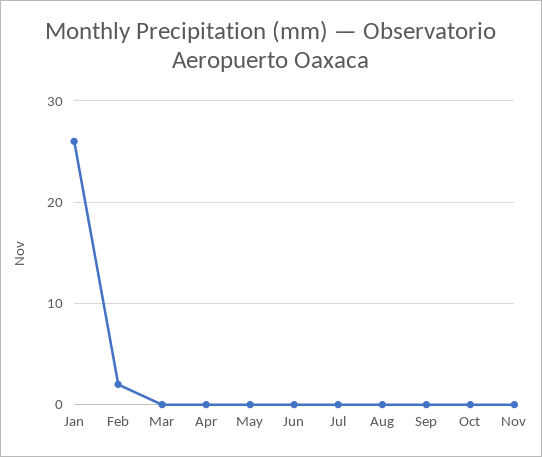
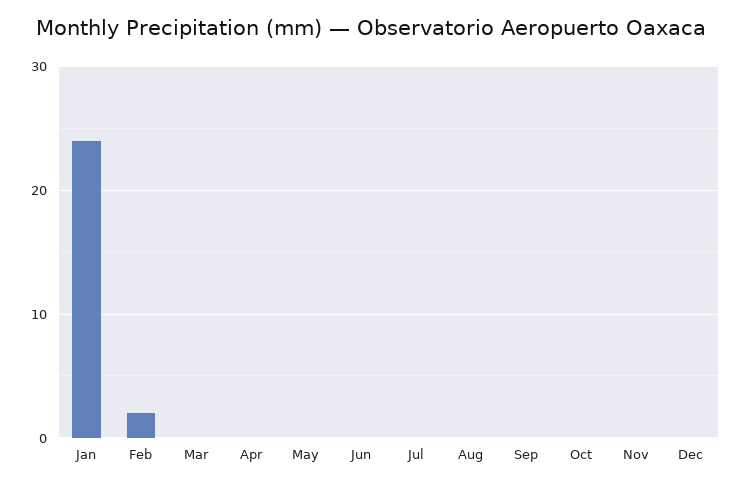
Jan: 26 -> 24
Dec: none -> 0

